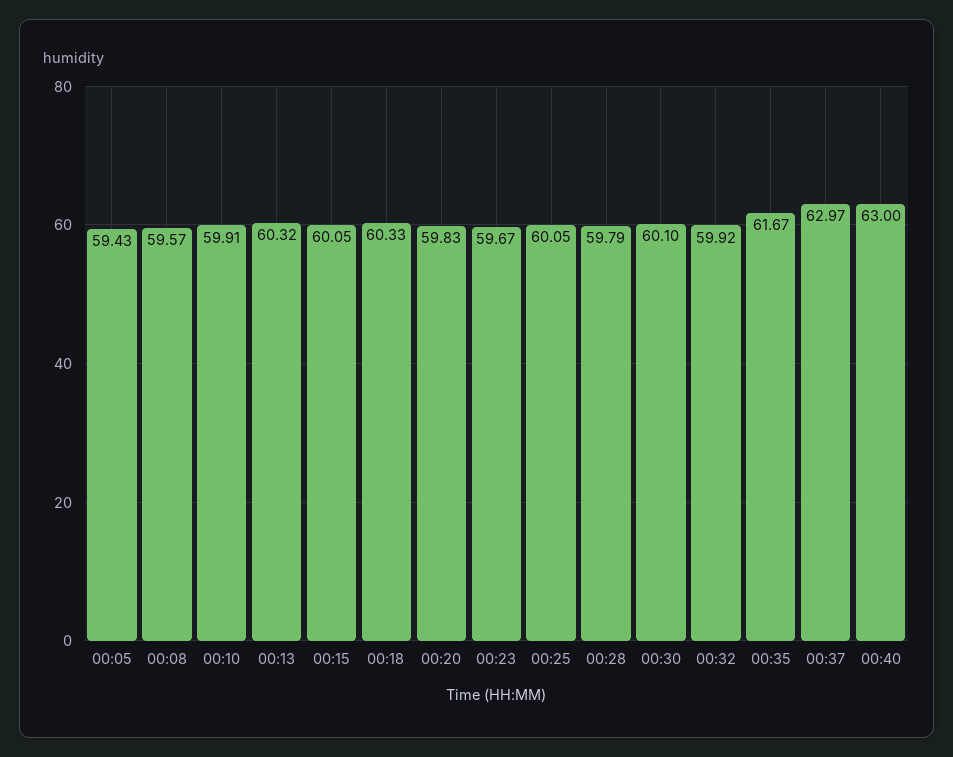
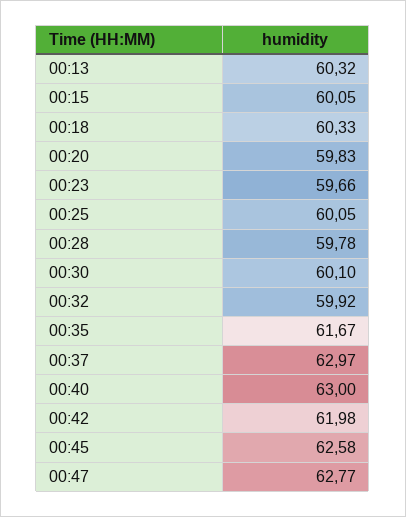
00:05: 59.43 -> none
00:08: 59.57 -> none
00:10: 59.91 -> none
00:23: 59.67 -> 59.66
00:28: 59.79 -> 59.78
00:42: none -> 61.98
00:45: none -> 62.58
00:47: none -> 62.77

